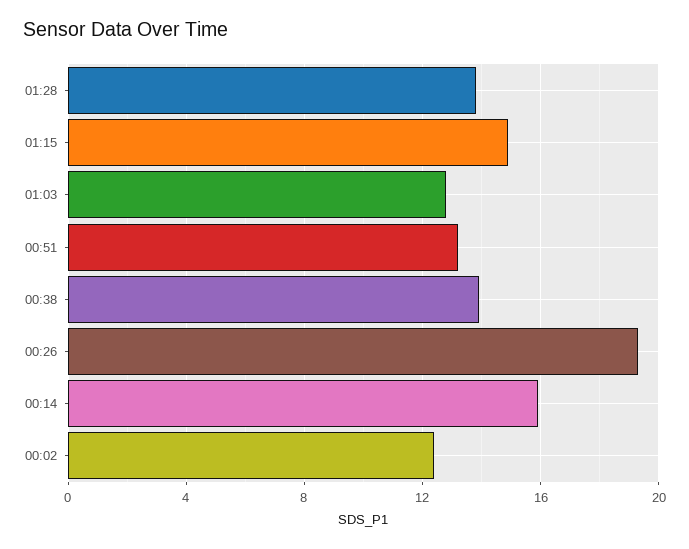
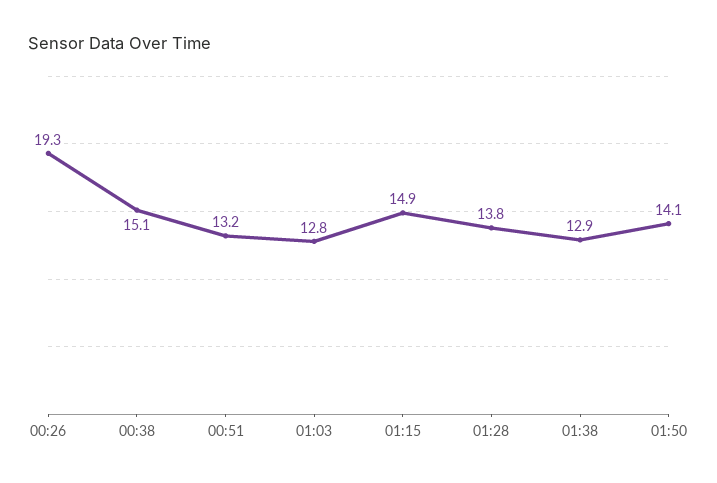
00:38: 14 -> 15.1
00:14: 16 -> none
00:02: 12.5 -> none
01:38: none -> 12.9
01:50: none -> 14.1

